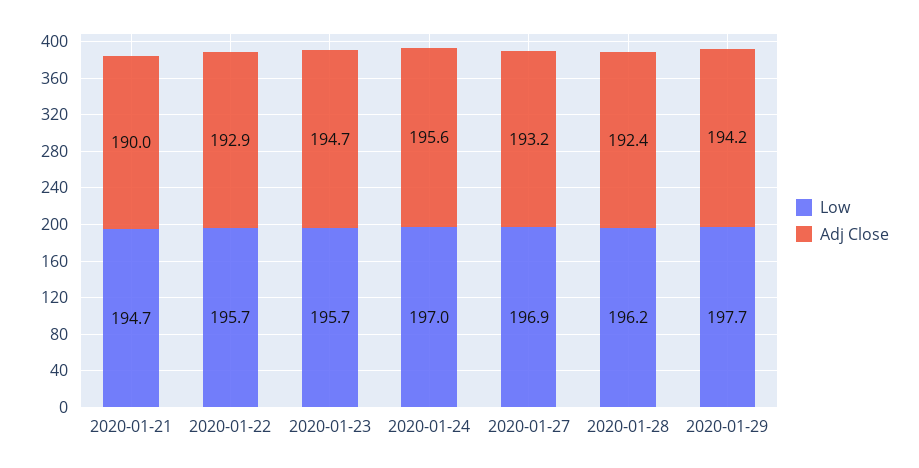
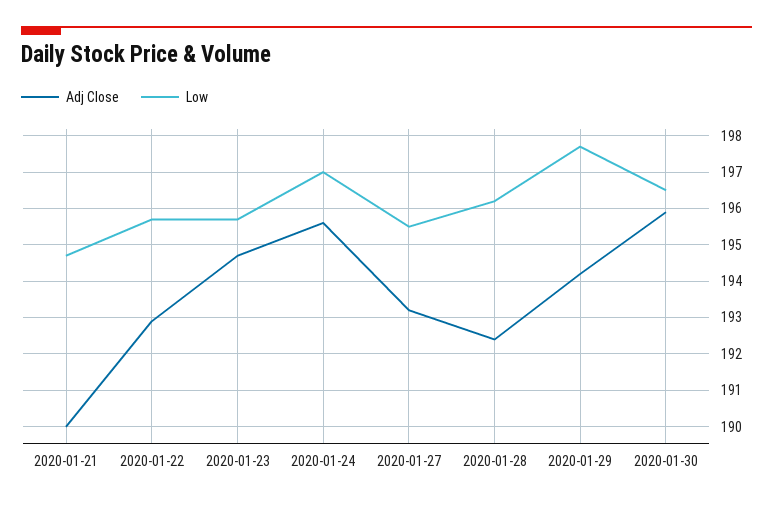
Low, 2020-01-27: 196.9 -> 195.5
Adj Close, 2020-01-30: none -> 196
Low, 2020-01-30: none -> 196.5

